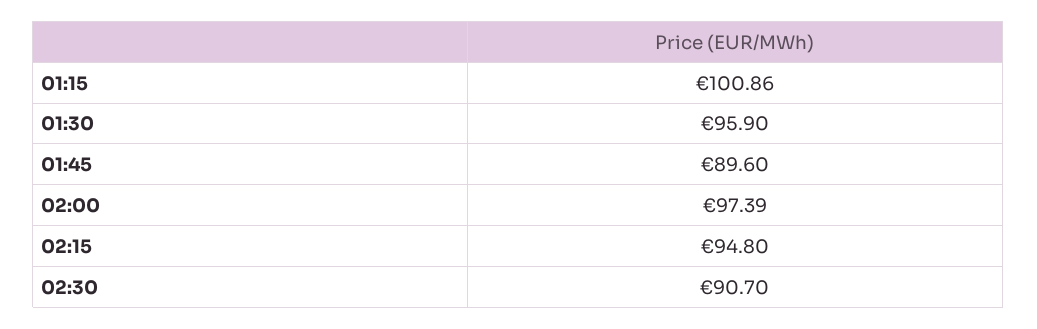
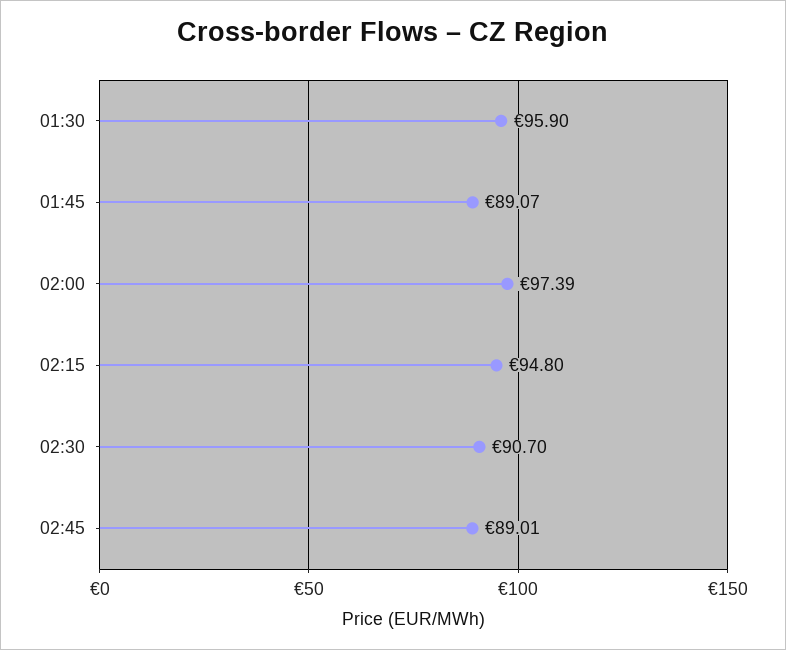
01:15: 100.86 -> none
01:45: 89.6 -> 89.07
02:45: none -> 89.01

